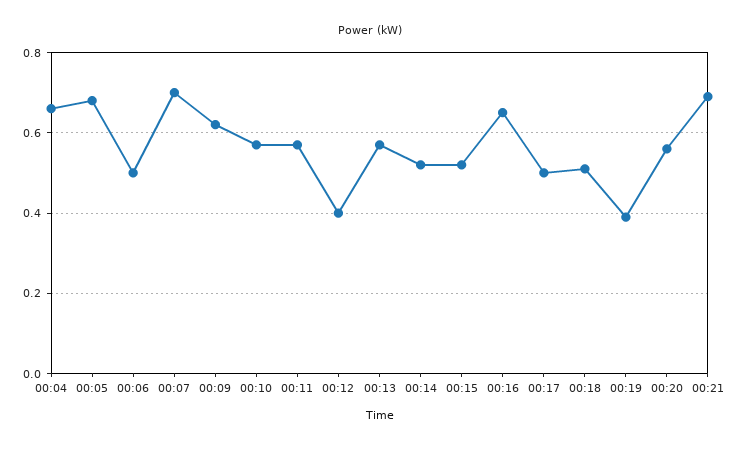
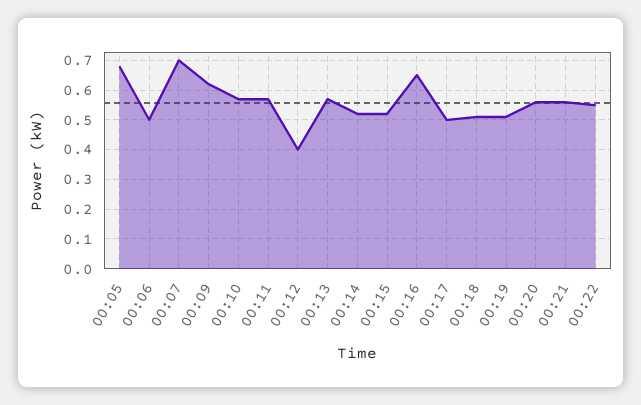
00:04: 0.65 -> none
00:19: 0.4 -> 0.5
00:21: 0.7 -> 0.55
00:22: none -> 0.55

